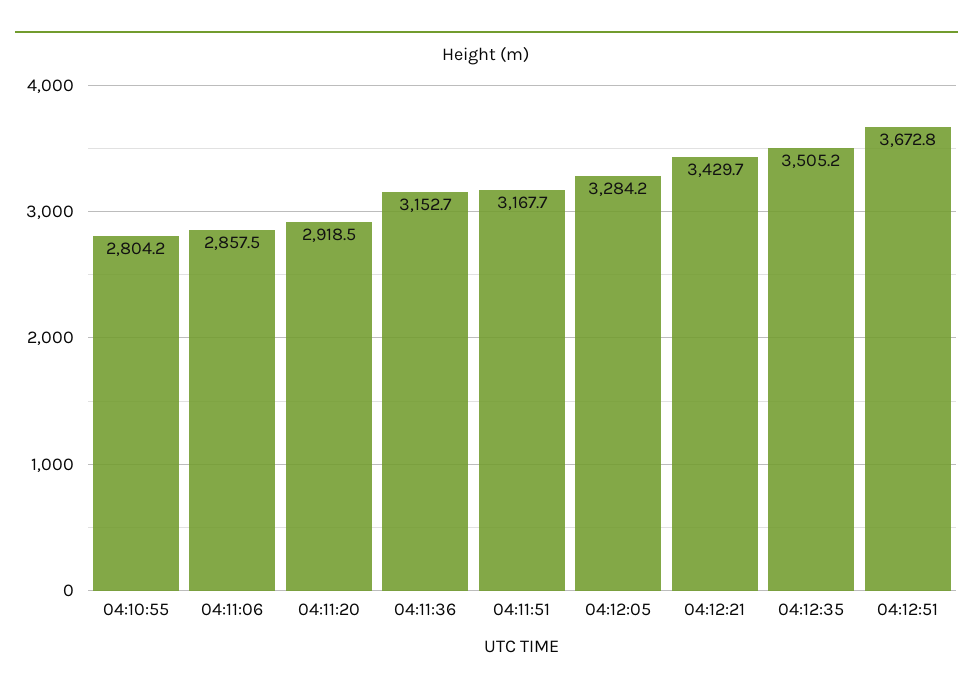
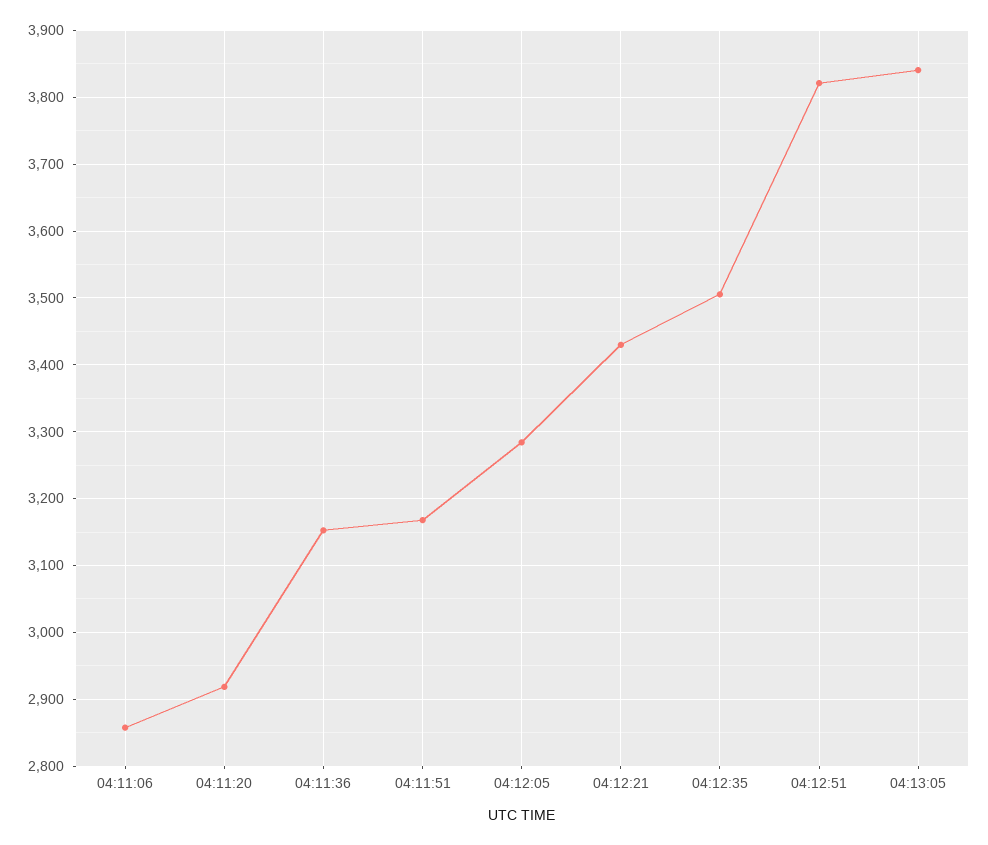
04:10:55: 2804.2 -> none
04:12:51: 3672.8 -> 3820
04:13:05: none -> 3840

